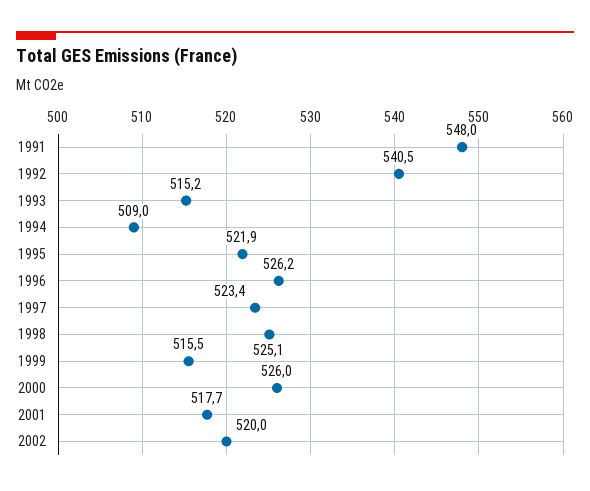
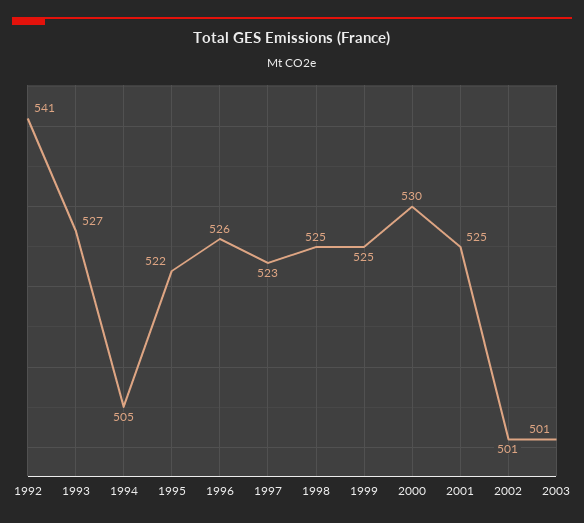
1991: 548 -> none
1993: 515.2 -> 527
1994: 509 -> 505
1999: 515.5 -> 525
2000: 526 -> 530
2001: 517.7 -> 525
2002: 520 -> 501
2003: none -> 501

